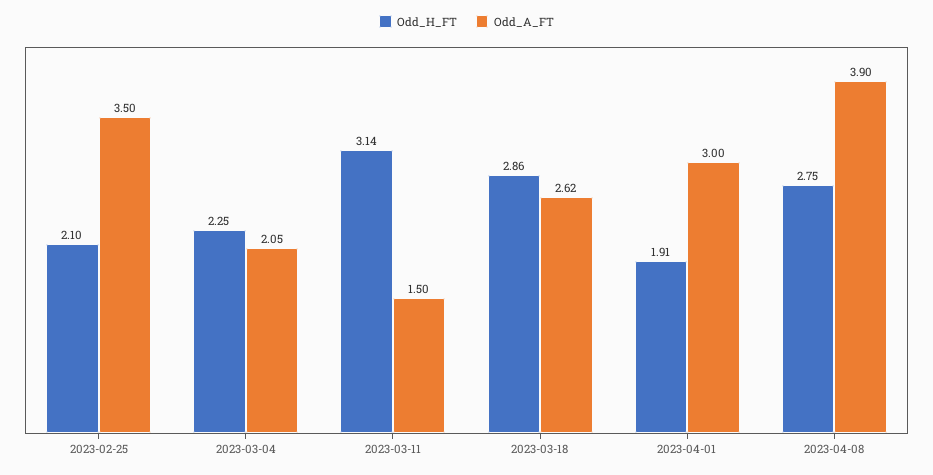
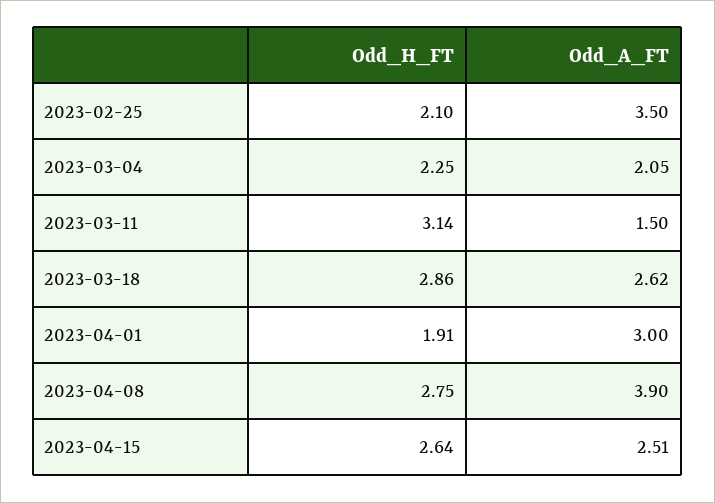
Odd_H_FT, 2023-04-15: none -> 2.64
Odd_A_FT, 2023-04-15: none -> 2.51

